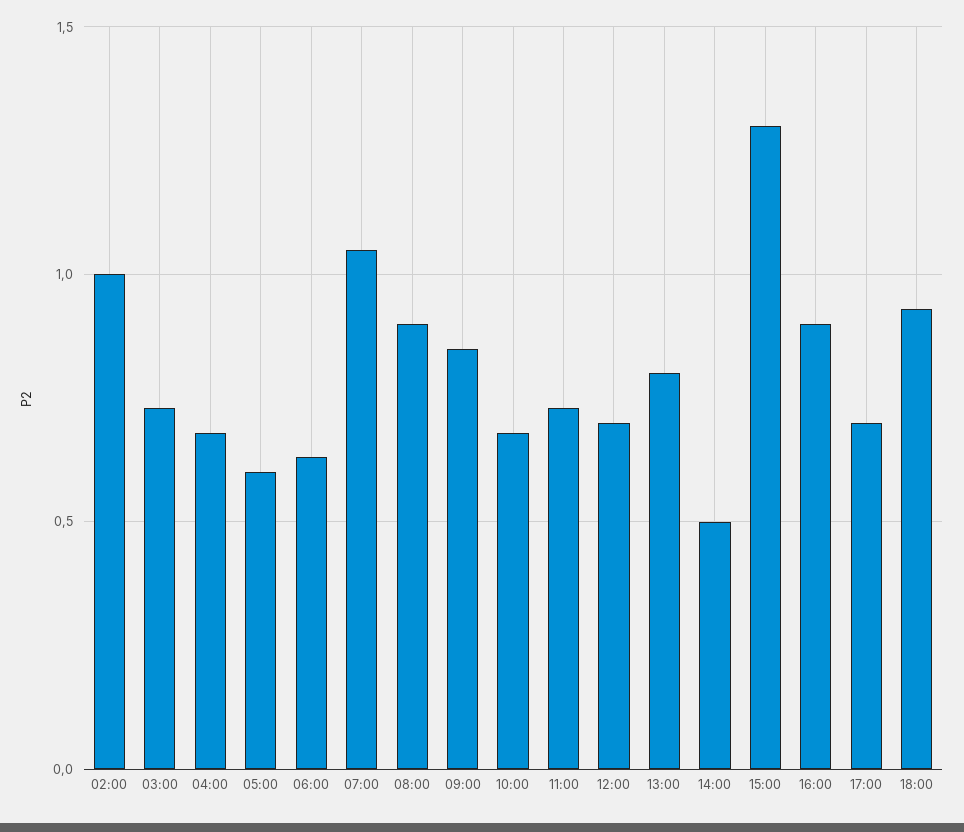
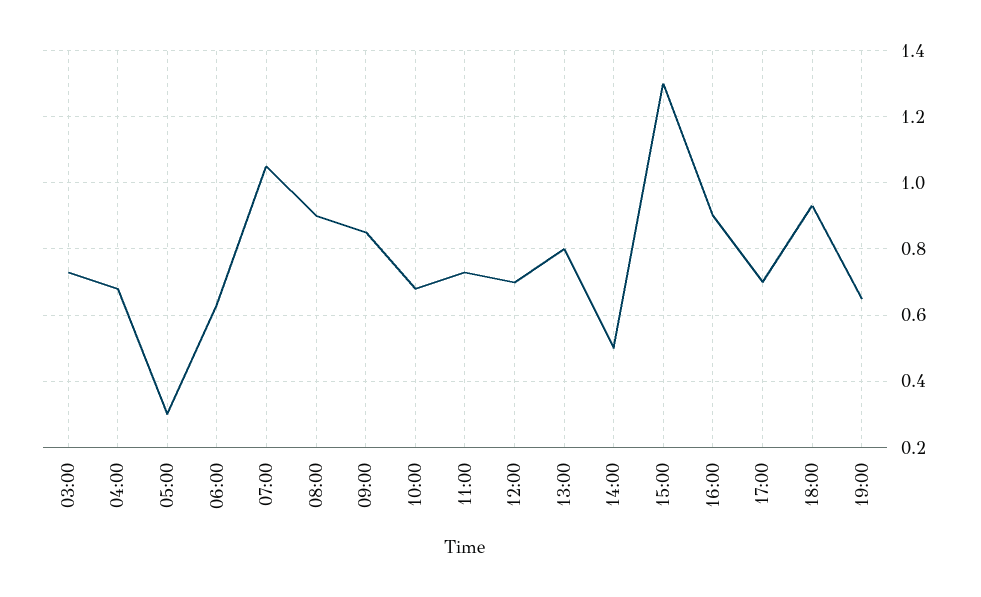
02:00: 1 -> none
05:00: 0.6 -> 0.3
19:00: none -> 0.65

